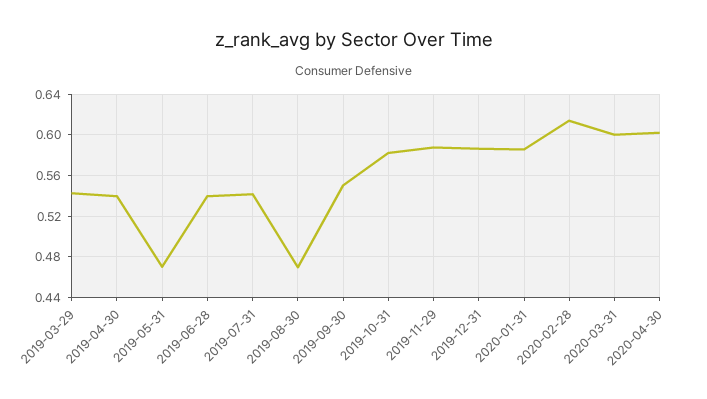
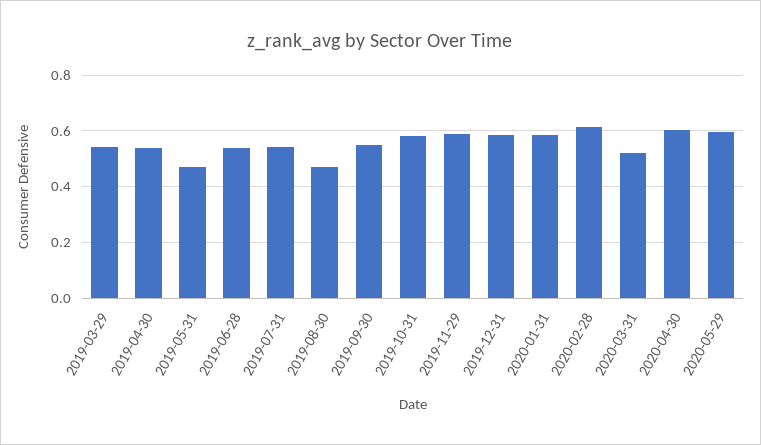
2020-03-31: 0.6 -> 0.525
2020-05-29: none -> 0.6

